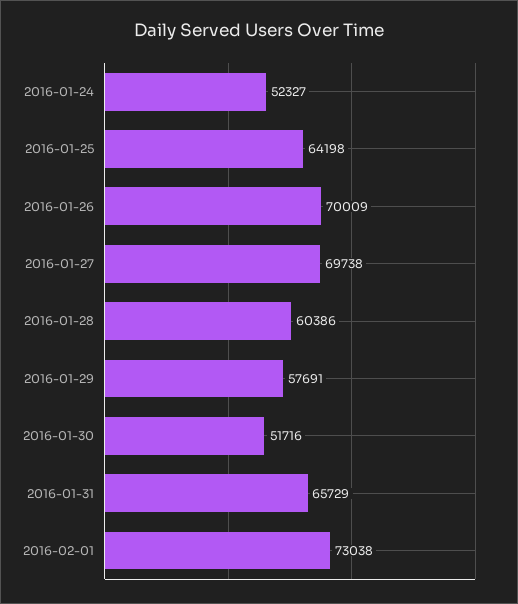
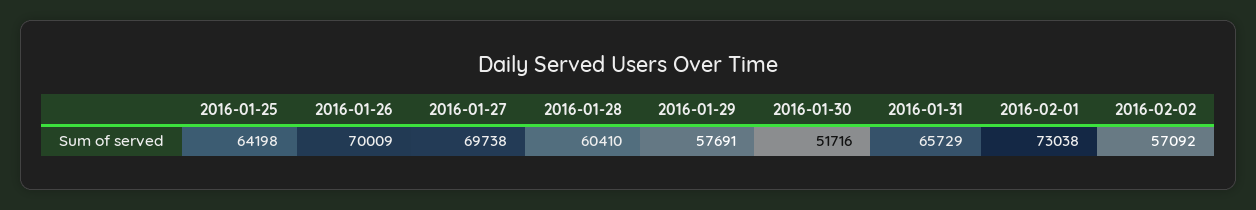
2016-01-24: 52327 -> none
2016-01-28: 60386 -> 60410
2016-02-02: none -> 57092

